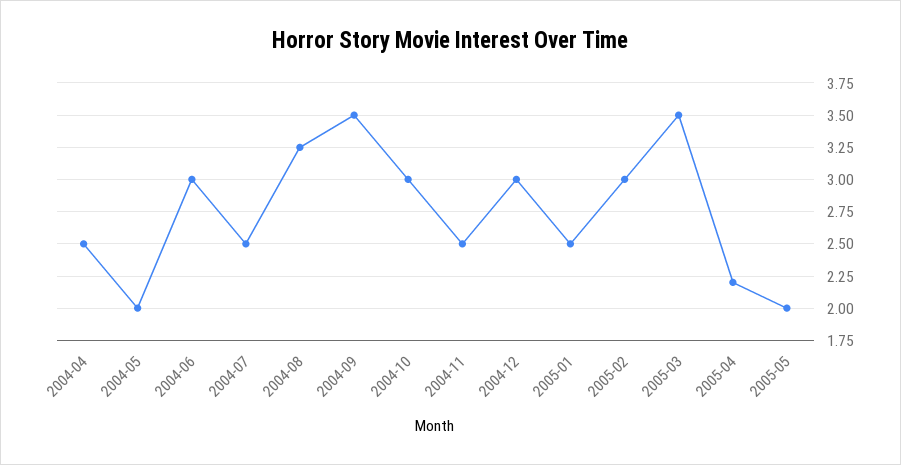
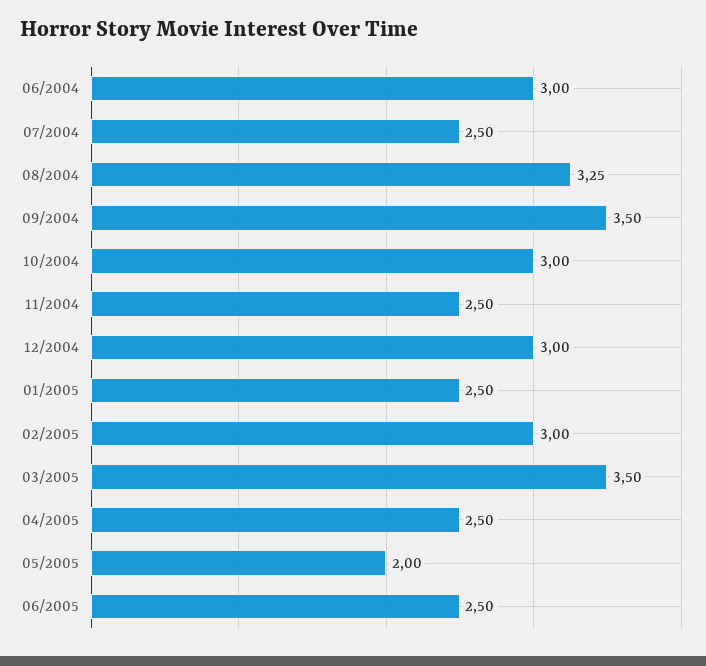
2004-04: 2.5 -> none
2004-05: 2 -> none
2005-04: 2.2 -> 2.5
06/2005: none -> 2.5

